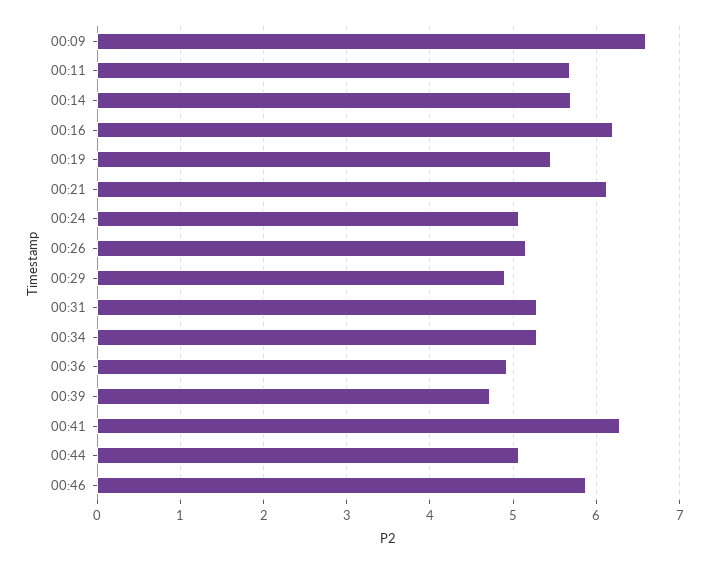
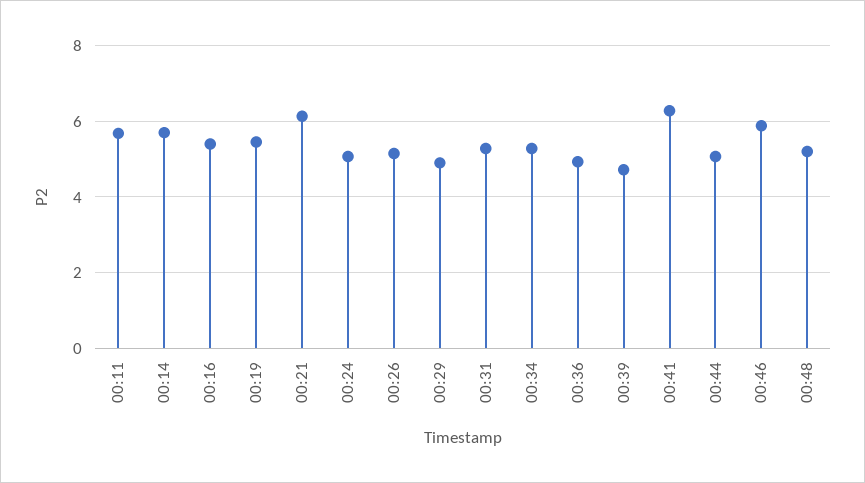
00:09: 6.6 -> none
00:16: 6.2 -> 5.4
00:48: none -> 5.2

